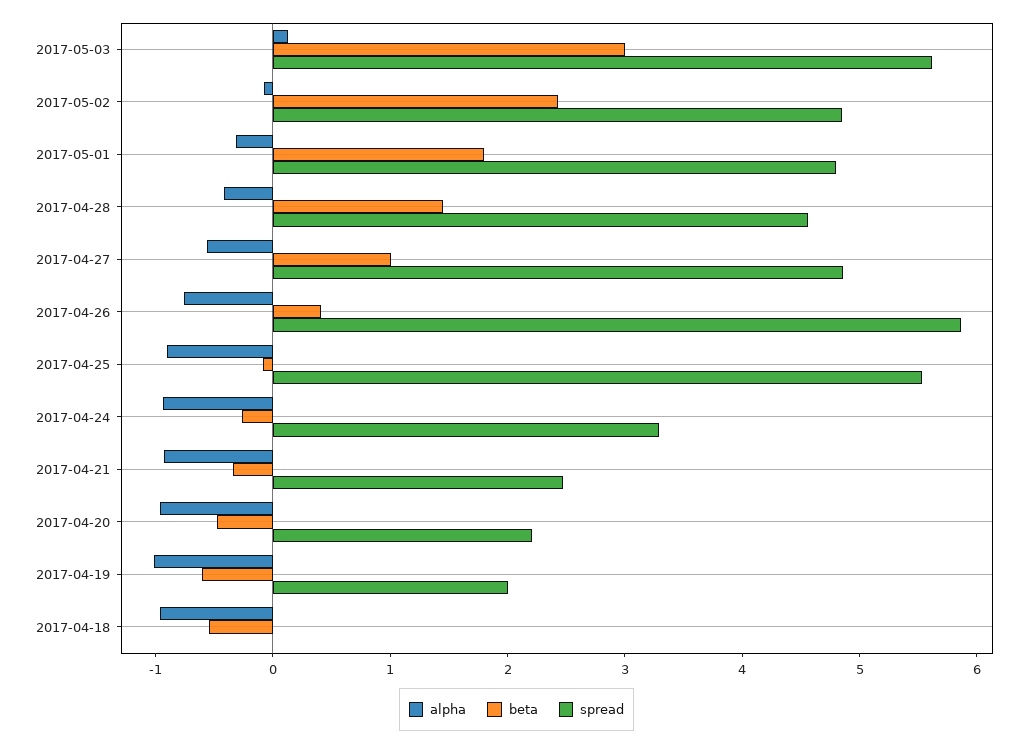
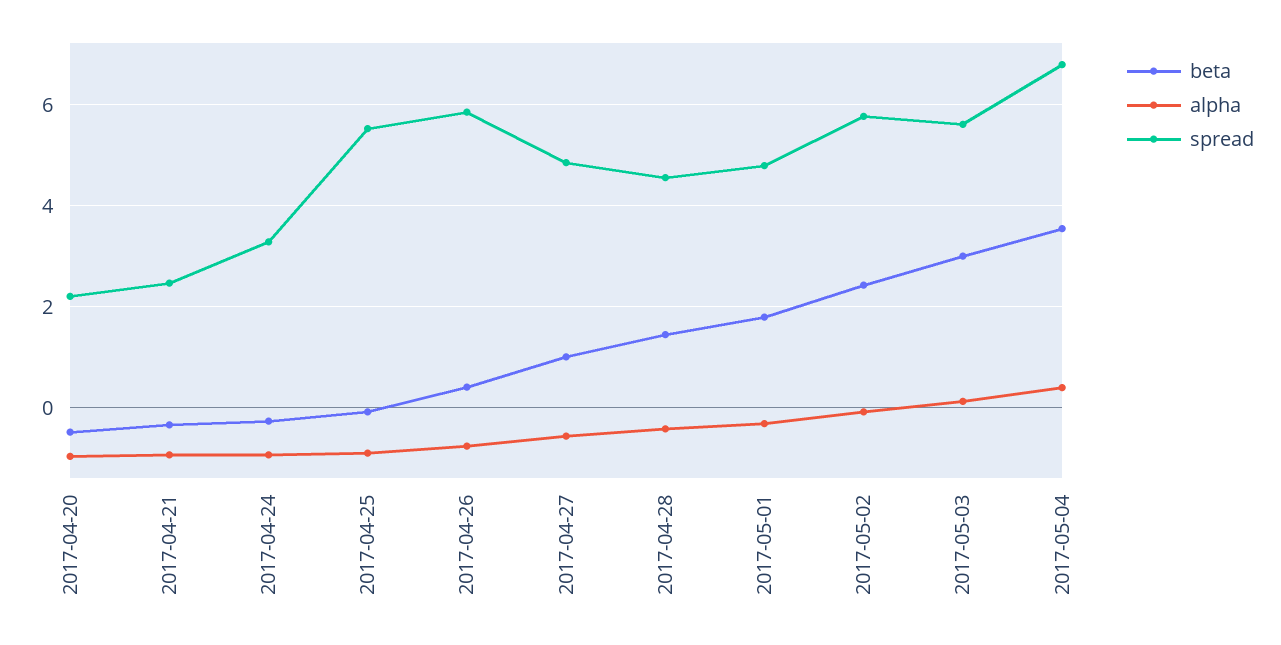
spread, 2017-05-02: 4.8 -> 5.8
alpha, 2017-04-19: -1 -> none
beta, 2017-04-19: -0.6 -> none
spread, 2017-04-19: 2 -> none
alpha, 2017-04-18: -1 -> none
beta, 2017-04-18: -0.6 -> none
spread, 2017-04-18: 0 -> none
beta, 2017-05-04: none -> 3.6
alpha, 2017-05-04: none -> 0.4
spread, 2017-05-04: none -> 6.8

